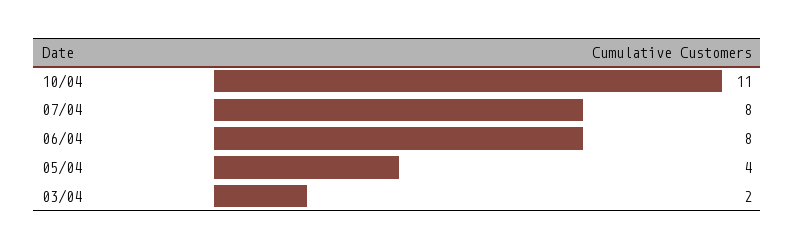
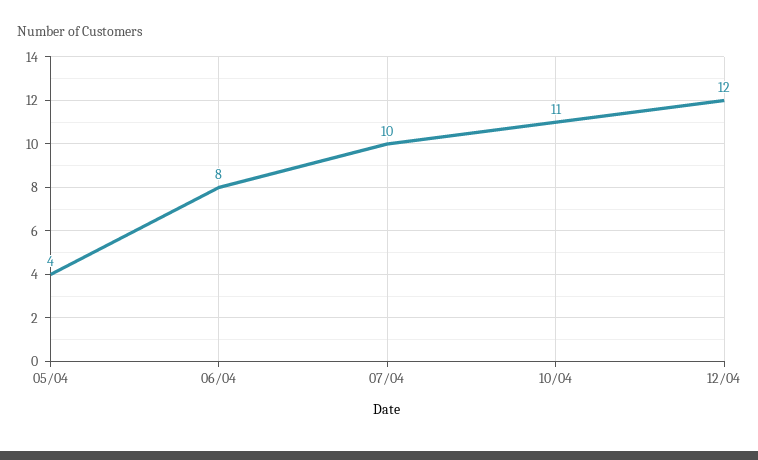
07/04: 8 -> 10
03/04: 2 -> none
12/04: none -> 12

